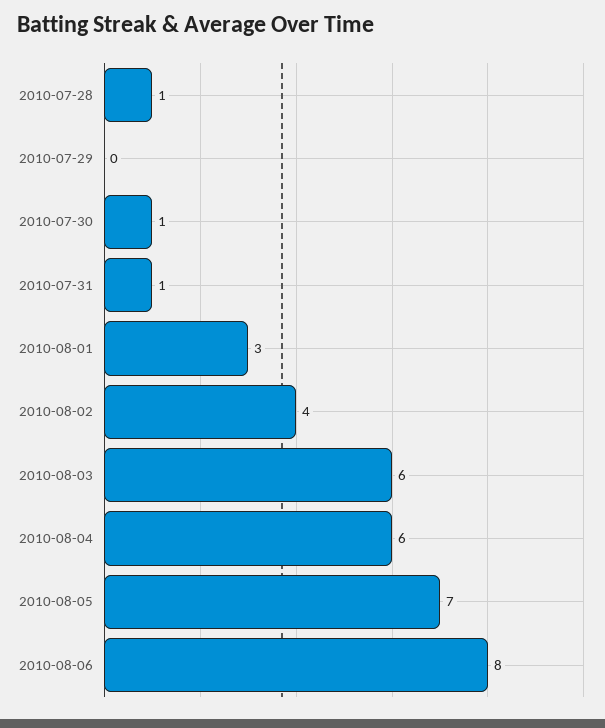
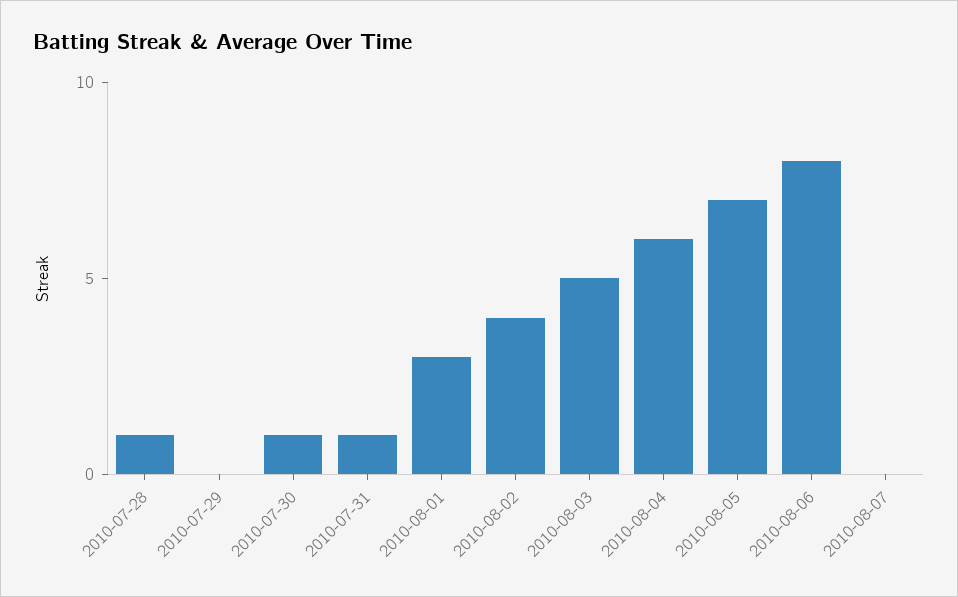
2010-08-03: 6 -> 5
2010-08-07: none -> 0

